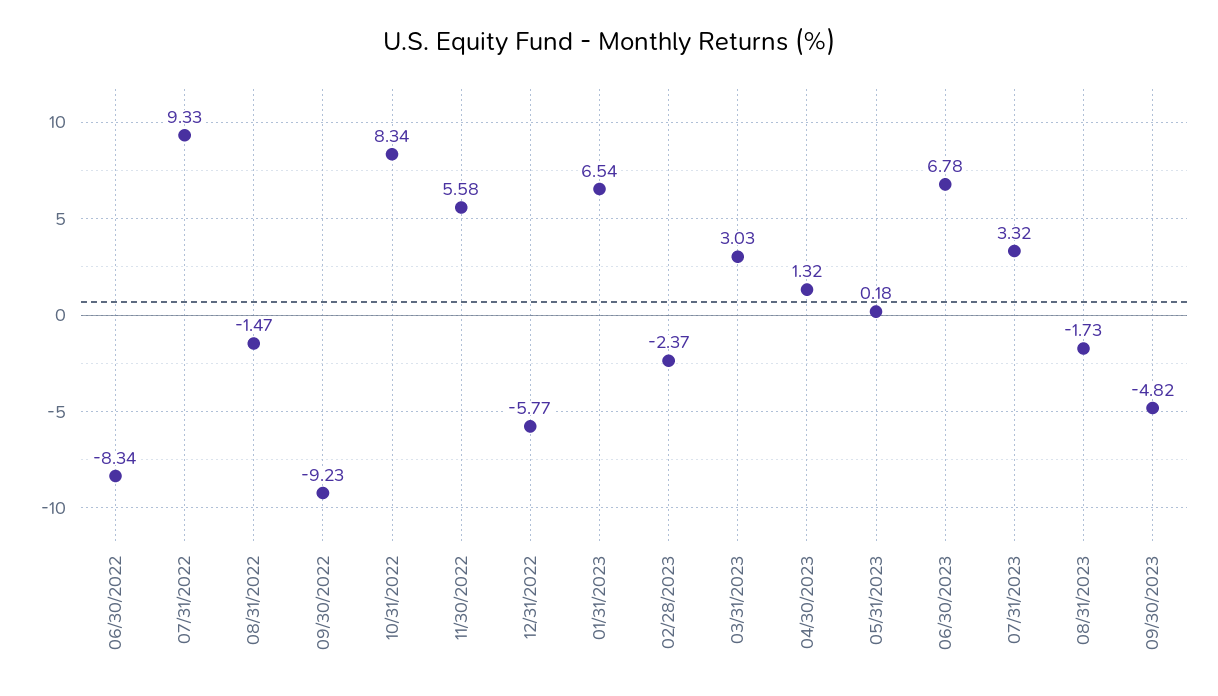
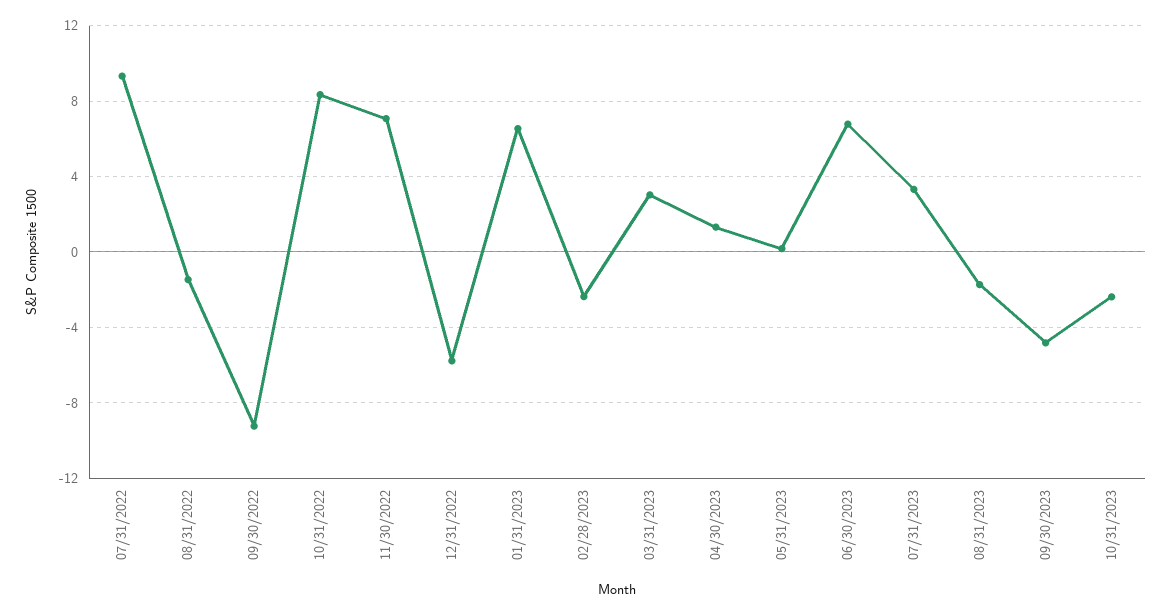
06/30/2022: -8.34 -> none
11/30/2022: 5.58 -> 7
10/31/2023: none -> -2.5

